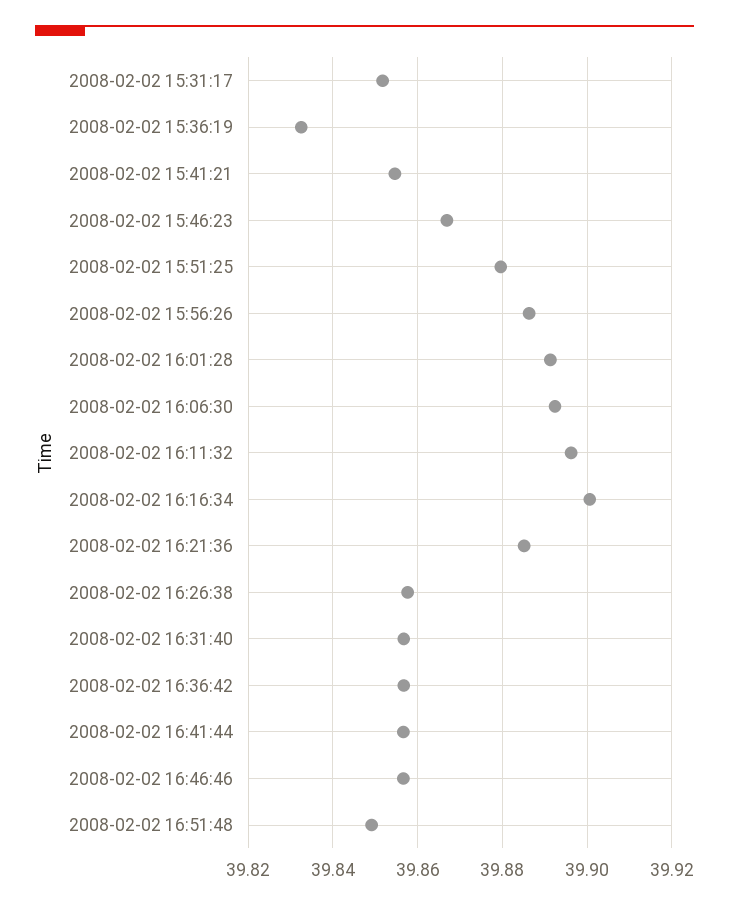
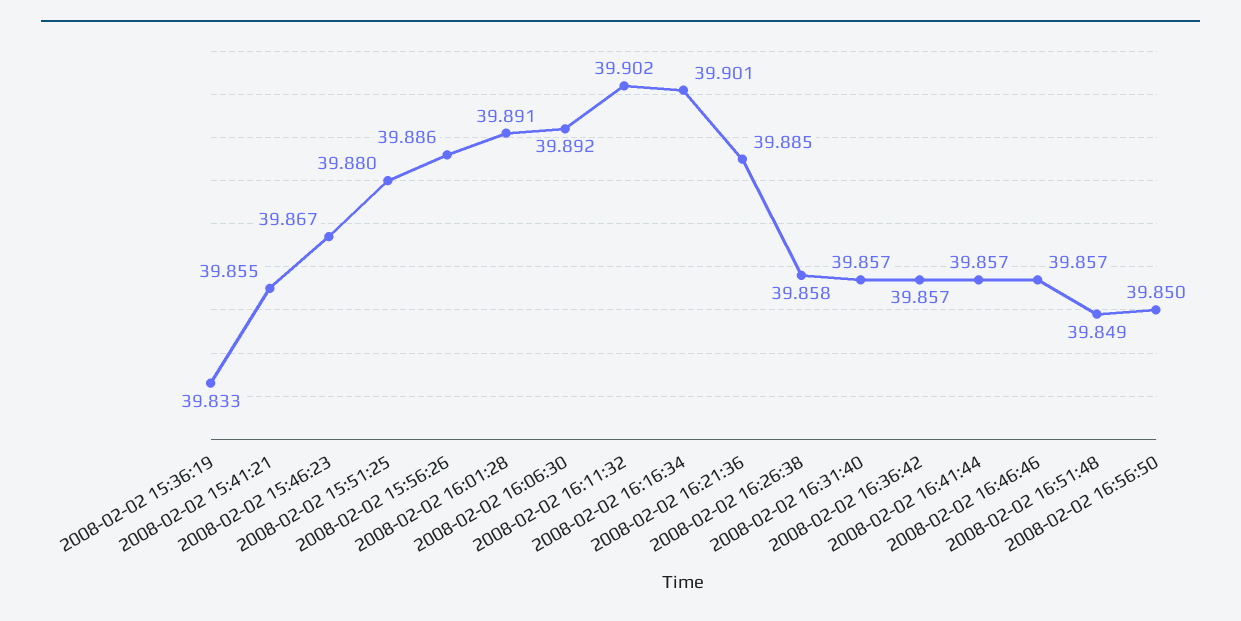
2008-02-02 15:31:17: 39.852 -> none
2008-02-02 16:11:32: 39.896 -> 39.902
2008-02-02 16:56:50: none -> 39.85

